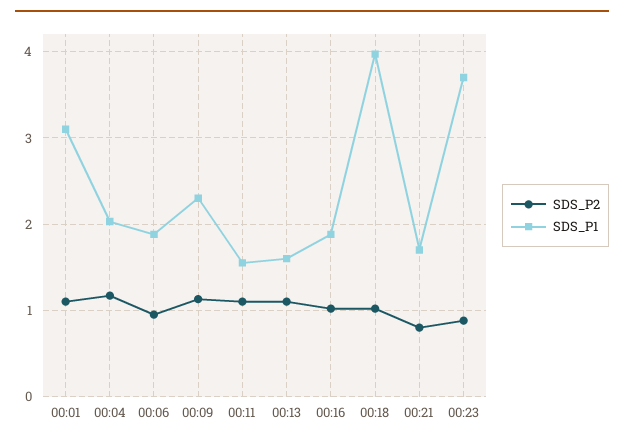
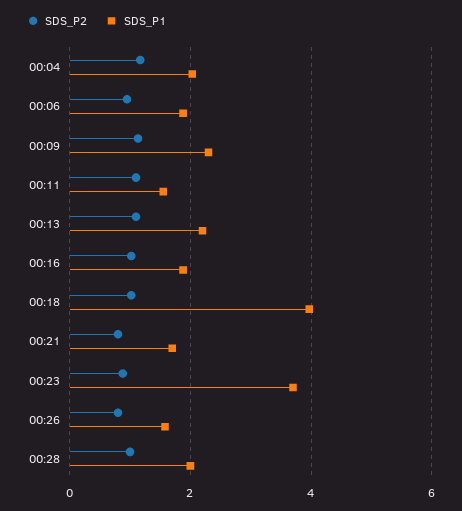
SDS_P2, 00:01: 1.1 -> none
SDS_P1, 00:01: 3.1 -> none
SDS_P1, 00:13: 1.6 -> 2.2
SDS_P2, 00:26: none -> 0.8
SDS_P1, 00:26: none -> 1.6
SDS_P2, 00:28: none -> 1
SDS_P1, 00:28: none -> 2

